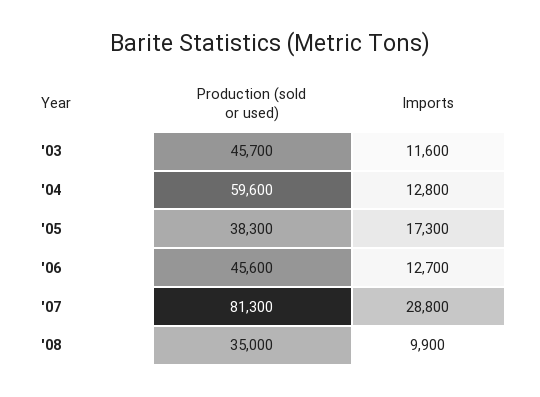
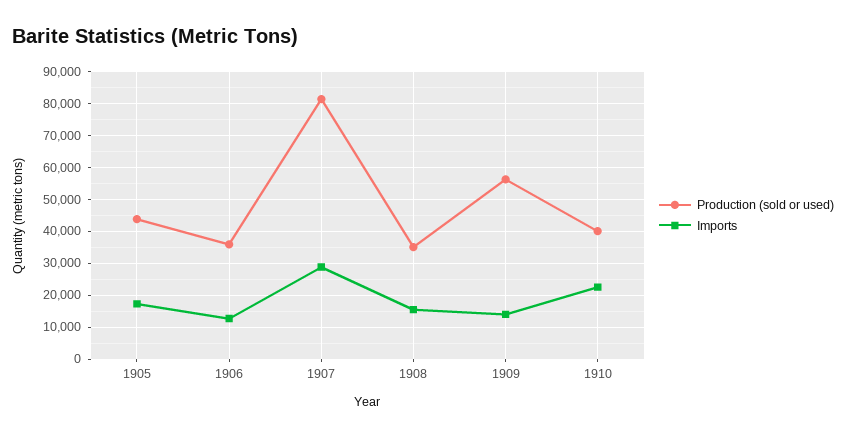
Production (sold or used), '03: 45700 -> none
Imports, '03: 11600 -> none
Production (sold or used), '04: 59600 -> none
Imports, '04: 12800 -> none
Production (sold or used), '05: 38300 -> 44000
Production (sold or used), '06: 45600 -> 36000
Imports, '08: 9900 -> 16000
Production (sold or used), 1909: none -> 56000
Imports, 1909: none -> 14000
Production (sold or used), 1910: none -> 40000
Imports, 1910: none -> 22000

